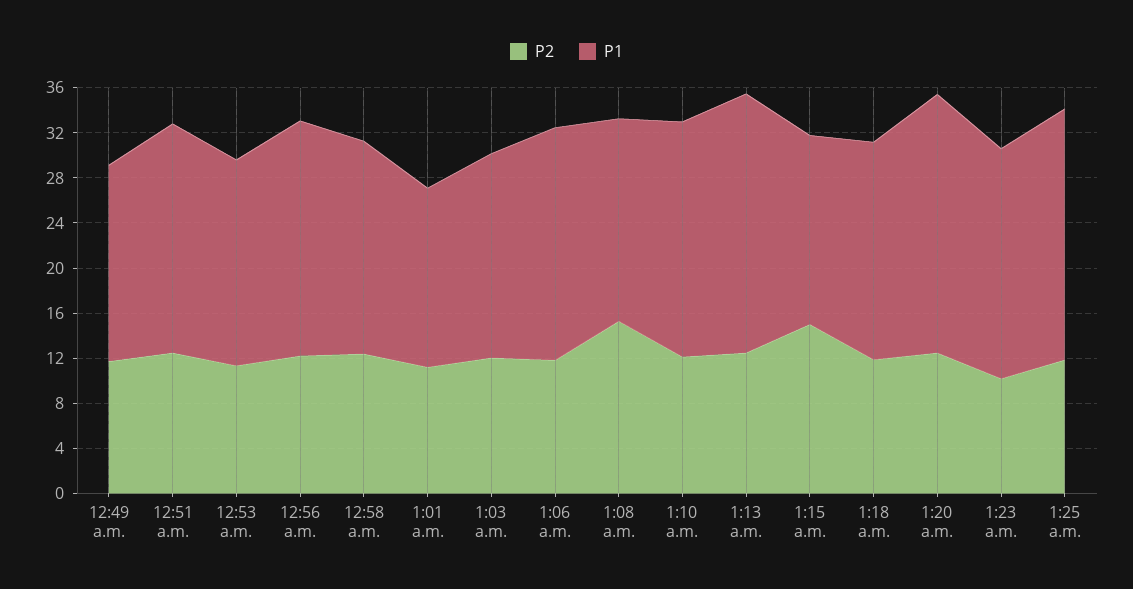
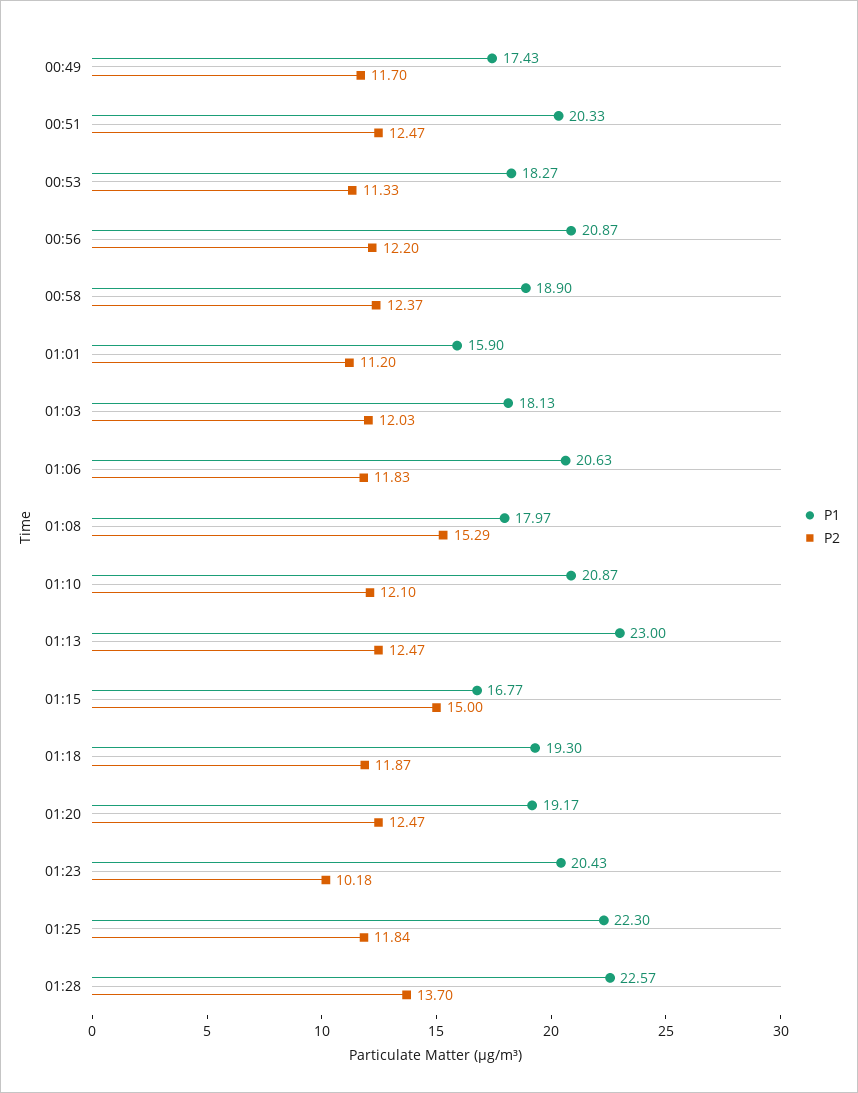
P1, 1:20 a.m.: 23 -> 19.17
P1, 01:28: none -> 22.57
P2, 01:28: none -> 13.7

